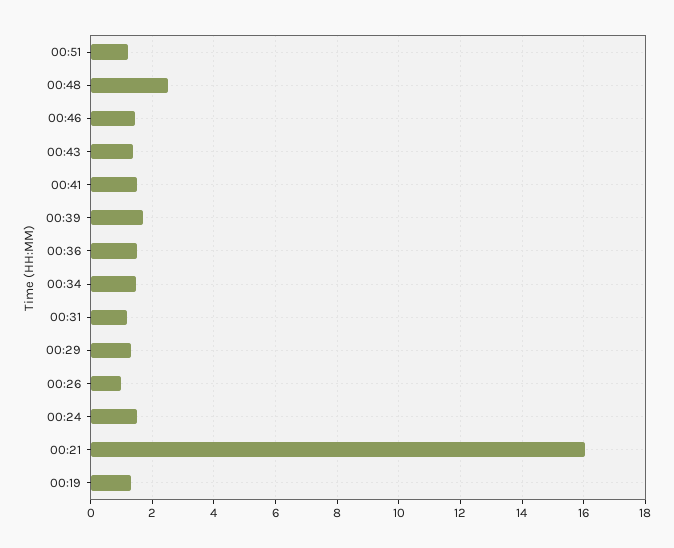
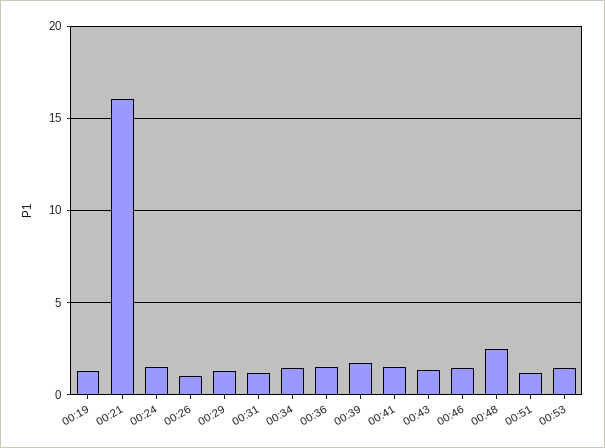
00:53: none -> 1.5

